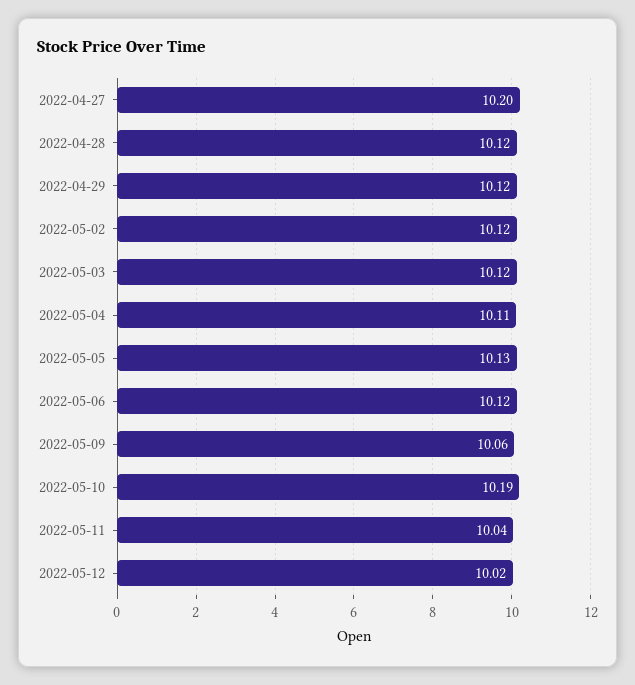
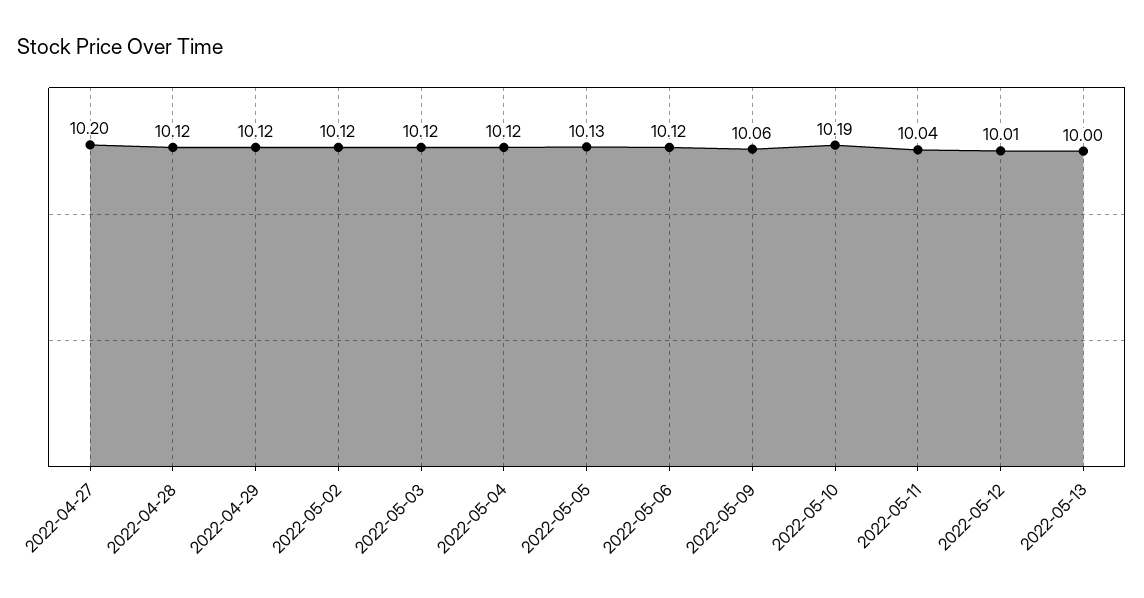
2022-05-04: 10.11 -> 10.12
2022-05-12: 10.02 -> 10.01
2022-05-13: none -> 10

